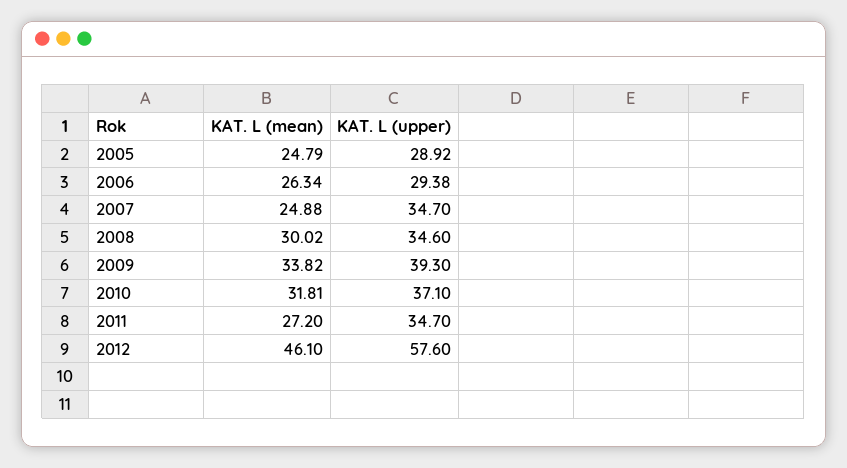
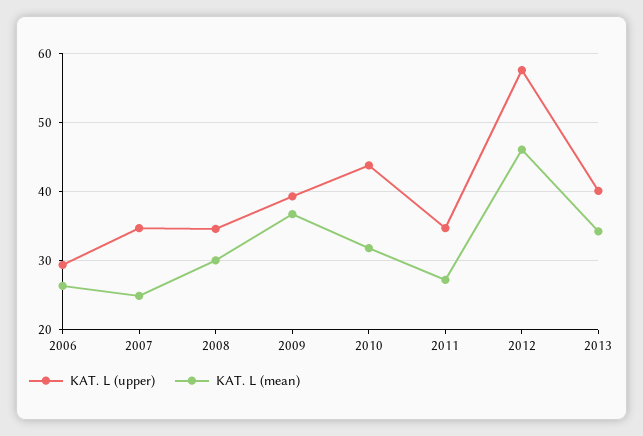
KAT. L (mean), 2005: 24.79 -> none
KAT. L (upper), 2005: 28.92 -> none
KAT. L (mean), 2009: 33.82 -> 37
KAT. L (upper), 2010: 37.1 -> 44
KAT. L (upper), 2013: none -> 40
KAT. L (mean), 2013: none -> 34

